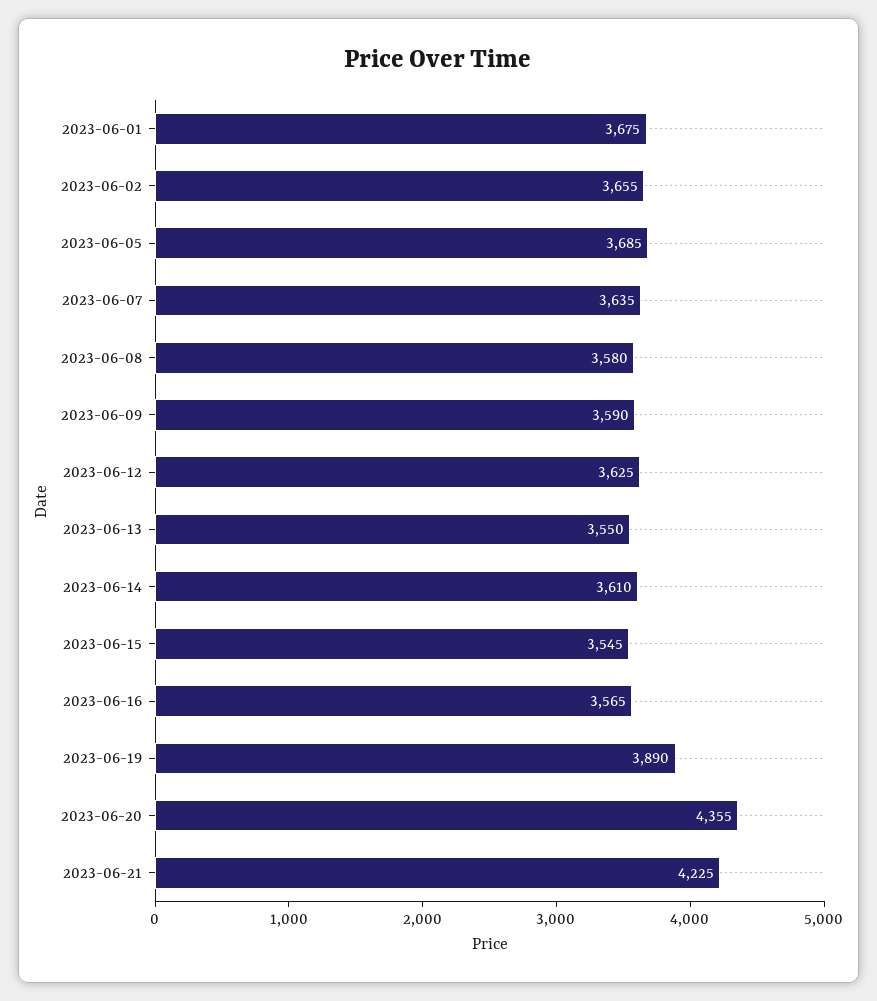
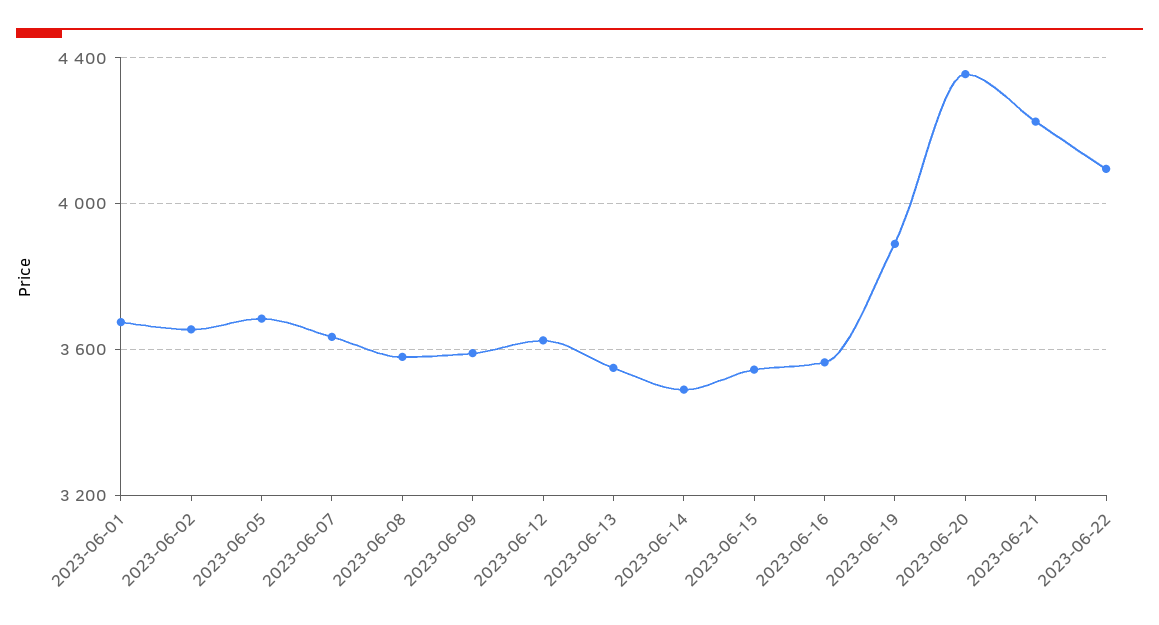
2023-06-14: 3610 -> 3500
2023-06-22: none -> 4100

